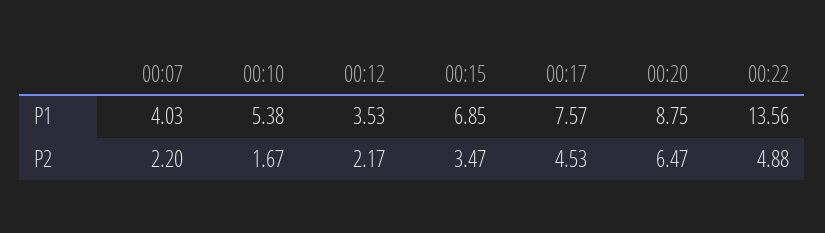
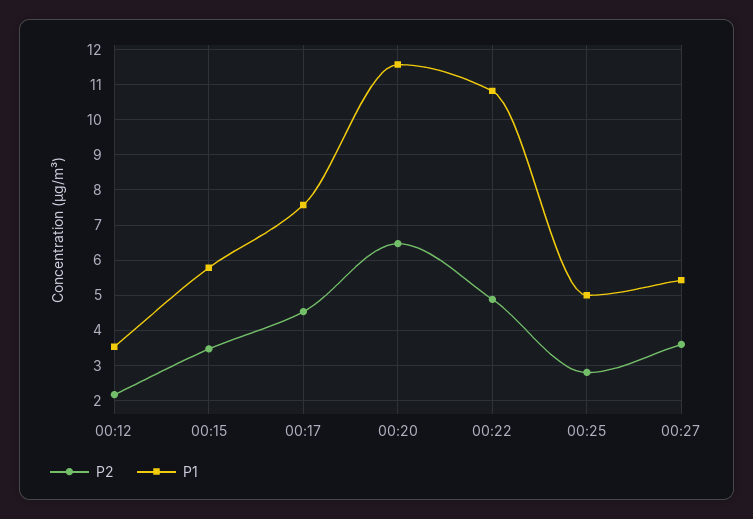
P1, 00:07: 4.03 -> none
P1, 00:10: 5.38 -> none
P1, 00:15: 6.85 -> 5.8
P1, 00:20: 8.75 -> 11.6
P1, 00:22: 13.56 -> 10.8
P2, 00:07: 2.2 -> none
P2, 00:10: 1.67 -> none
P2, 00:25: none -> 2.8
P1, 00:25: none -> 5
P2, 00:27: none -> 3.6
P1, 00:27: none -> 5.4

